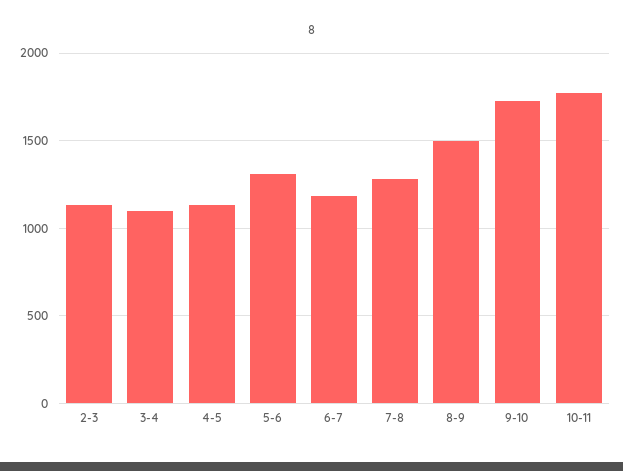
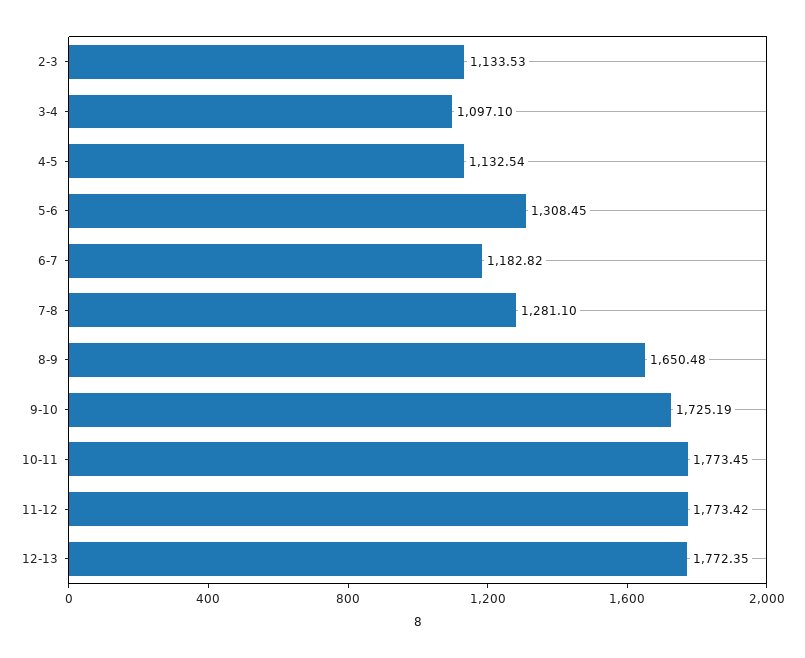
8-9: 1500 -> 1650.48
11-12: none -> 1773.42
12-13: none -> 1772.35

